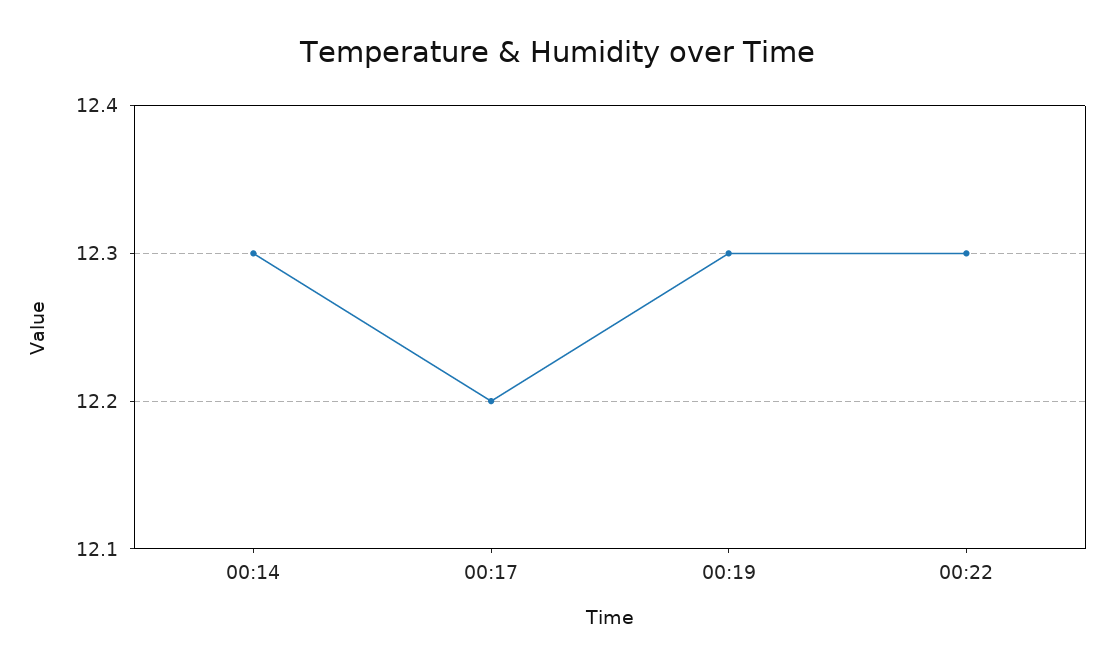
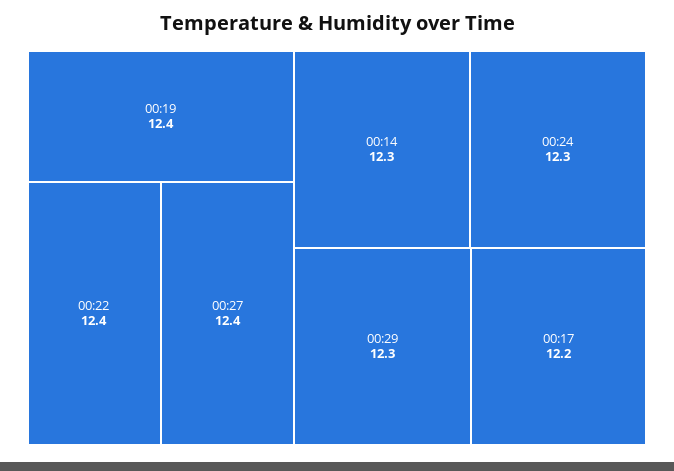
00:19: 12.3 -> 12.4
00:22: 12.3 -> 12.4
00:27: none -> 12.4
00:24: none -> 12.3
00:29: none -> 12.3

